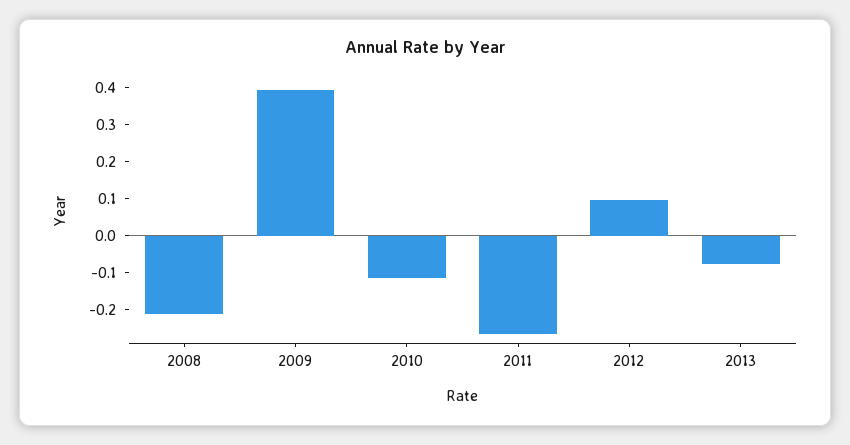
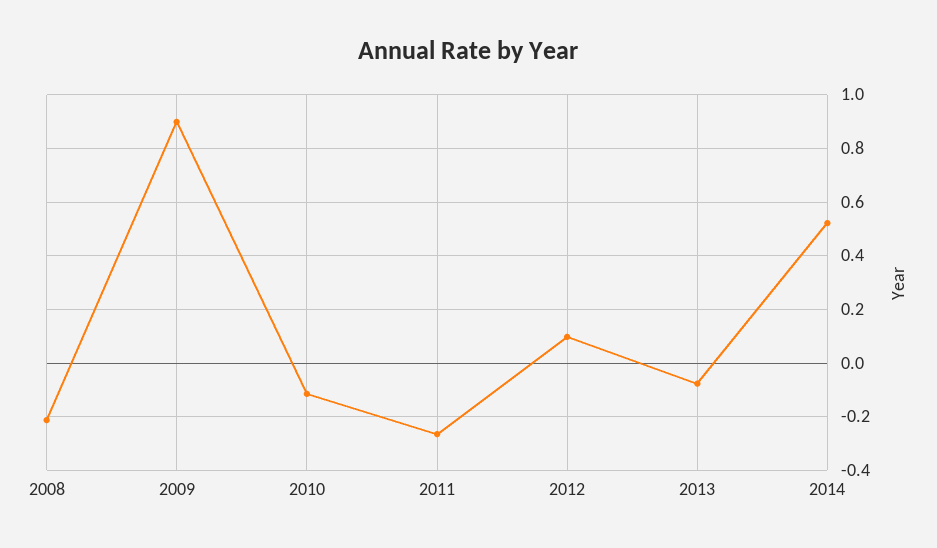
2009: 0.4 -> 0.9
2014: none -> 0.525

